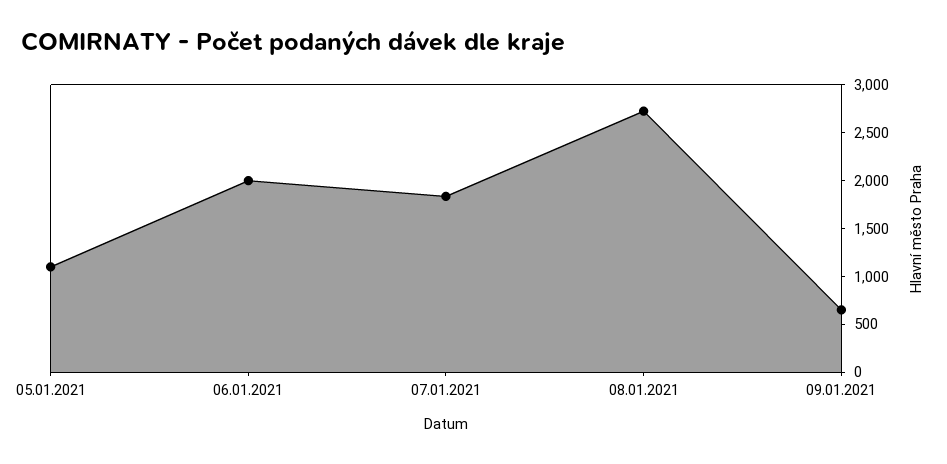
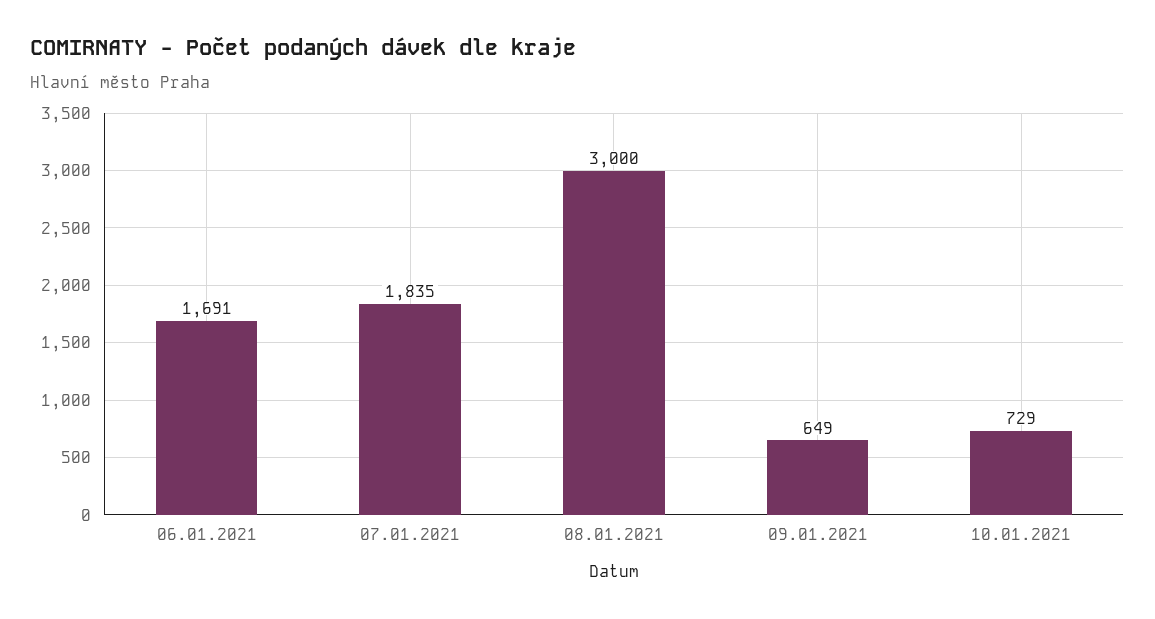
05.01.2021: 1100 -> none
06.01.2021: 2000 -> 1691
08.01.2021: 2700 -> 3000
10.01.2021: none -> 729

